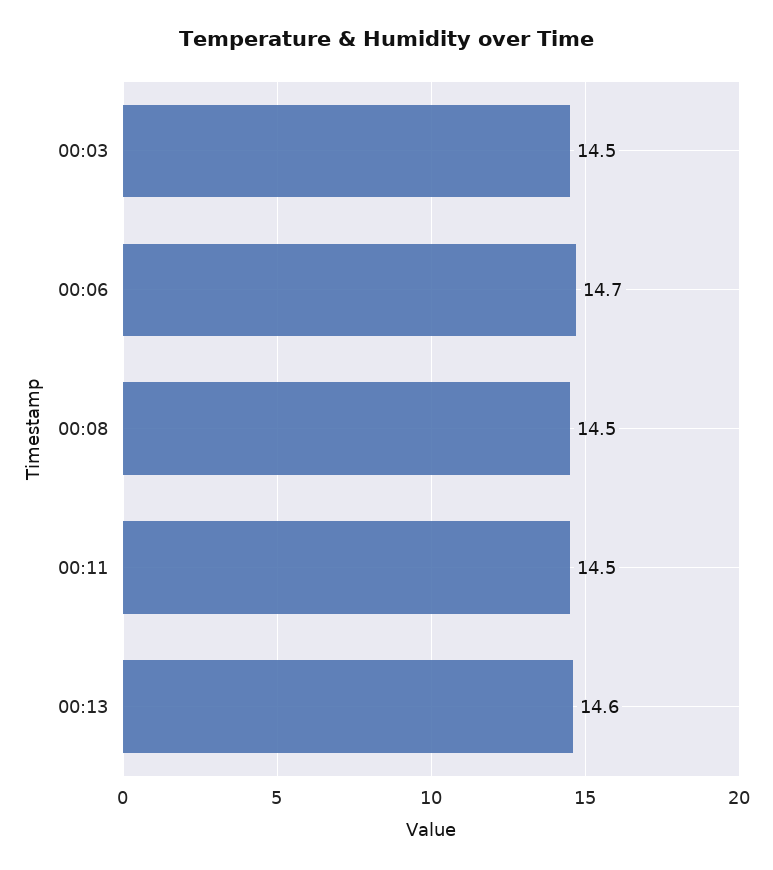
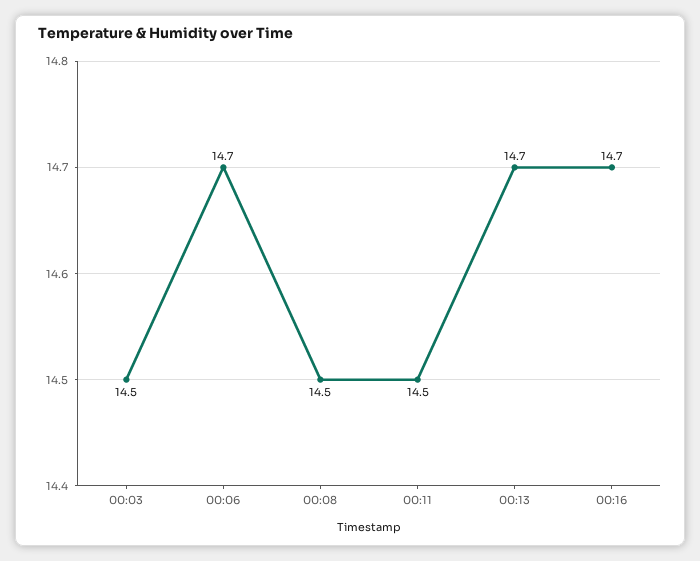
00:13: 14.6 -> 14.7
00:16: none -> 14.7

